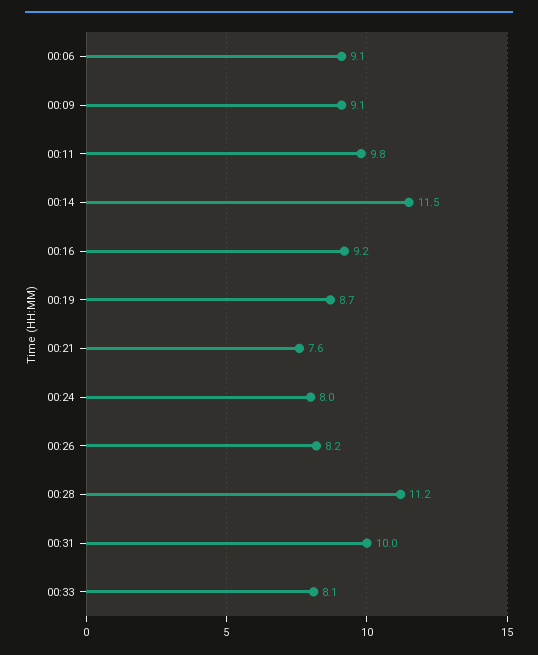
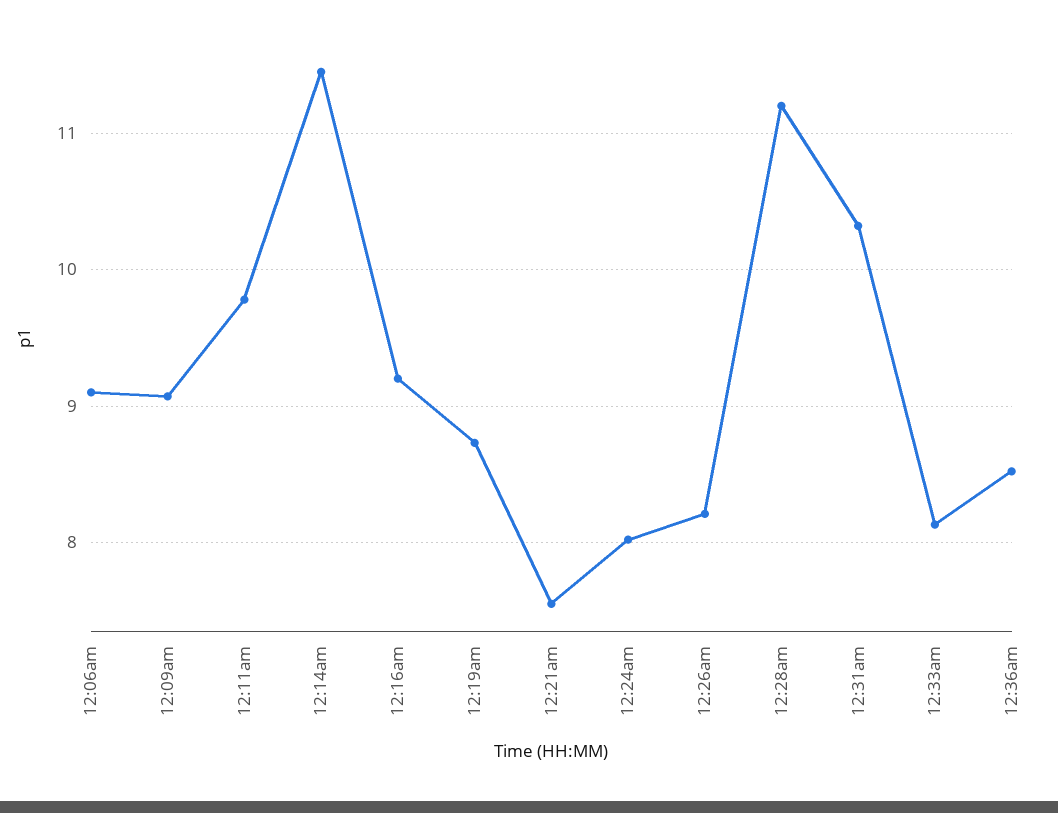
00:31: 10 -> 10.3
12:36am: none -> 8.5

